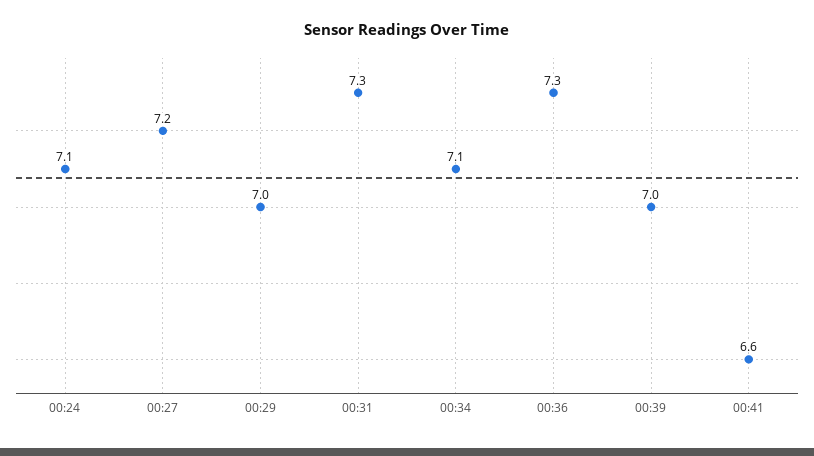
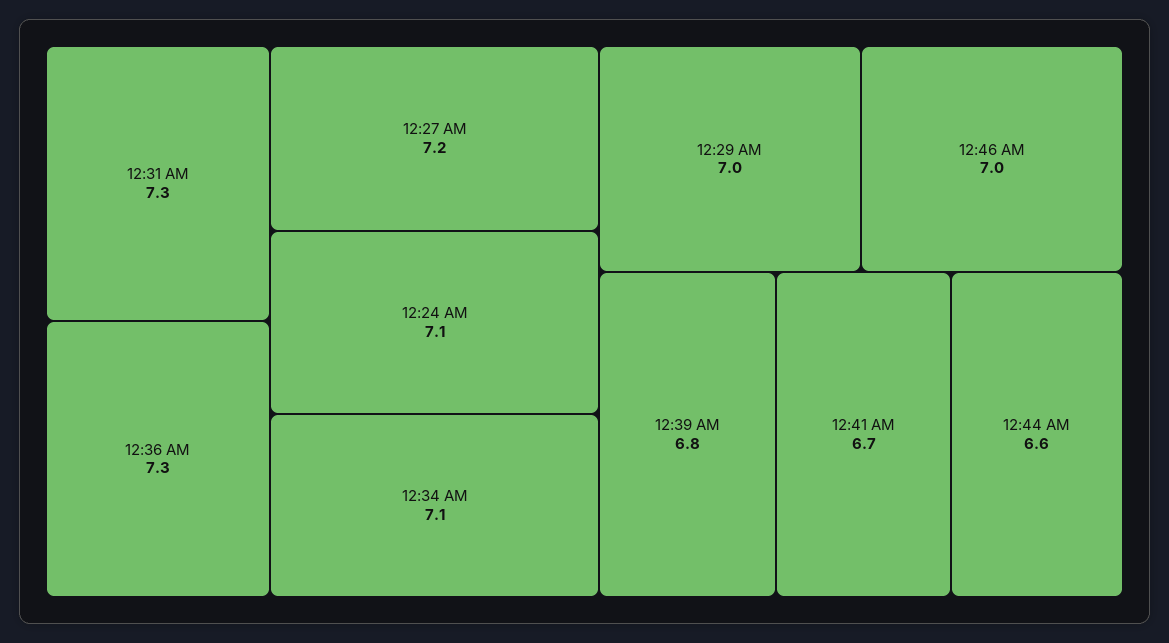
00:39: 7 -> 6.8
00:41: 6.6 -> 6.7
12:46 AM: none -> 7
12:44 AM: none -> 6.6

